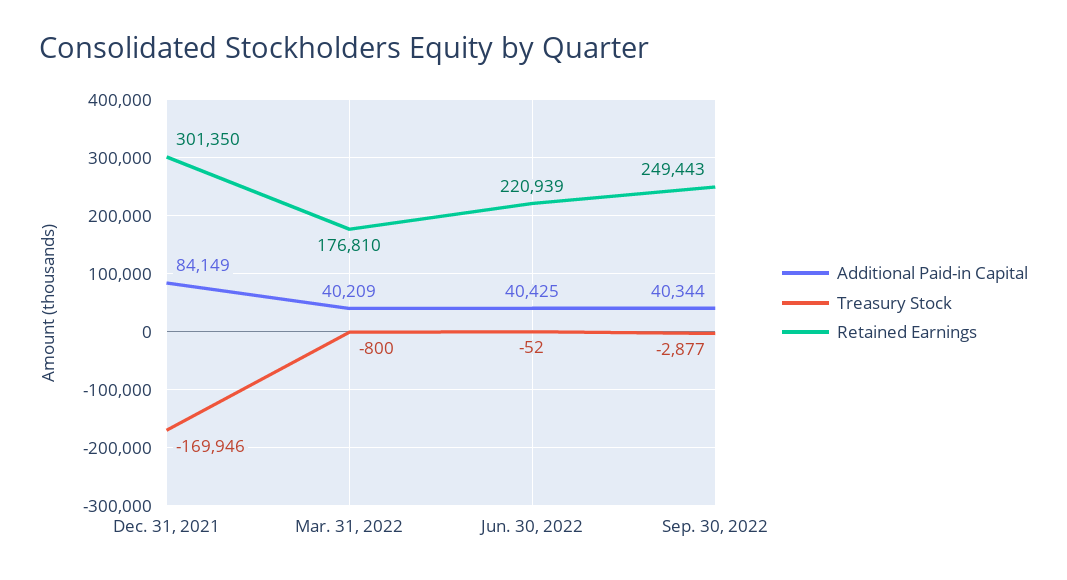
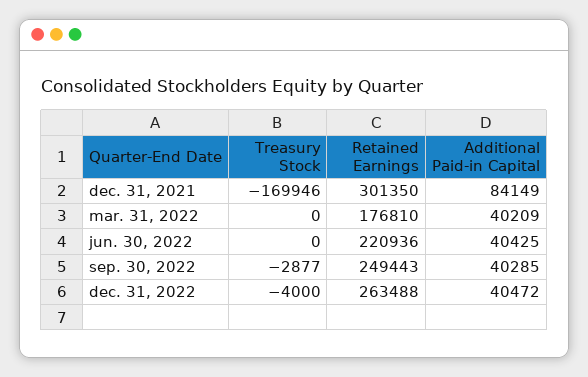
Treasury Stock, Mar. 31, 2022: -800 -> 0
Treasury Stock, Jun. 30, 2022: -52 -> 0
Retained Earnings, Jun. 30, 2022: 220939 -> 220936
Additional Paid-in Capital, Sep. 30, 2022: 40344 -> 40285
Treasury Stock, dec. 31, 2022: none -> -4000
Retained Earnings, dec. 31, 2022: none -> 263488
Additional Paid-in Capital, dec. 31, 2022: none -> 40472

